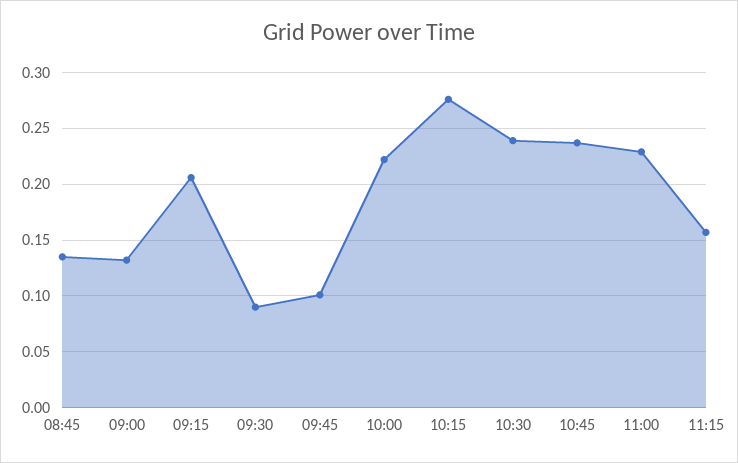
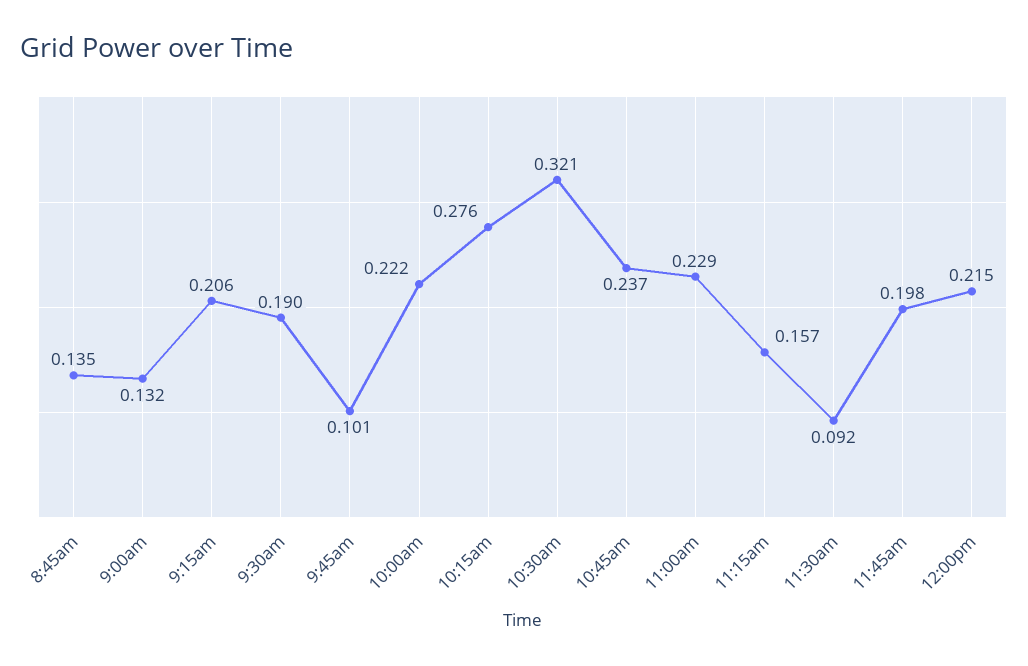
09:30: 0.09 -> 0.19
10:30: 0.24 -> 0.321
11:30am: none -> 0.092
11:45am: none -> 0.198
12:00pm: none -> 0.215

